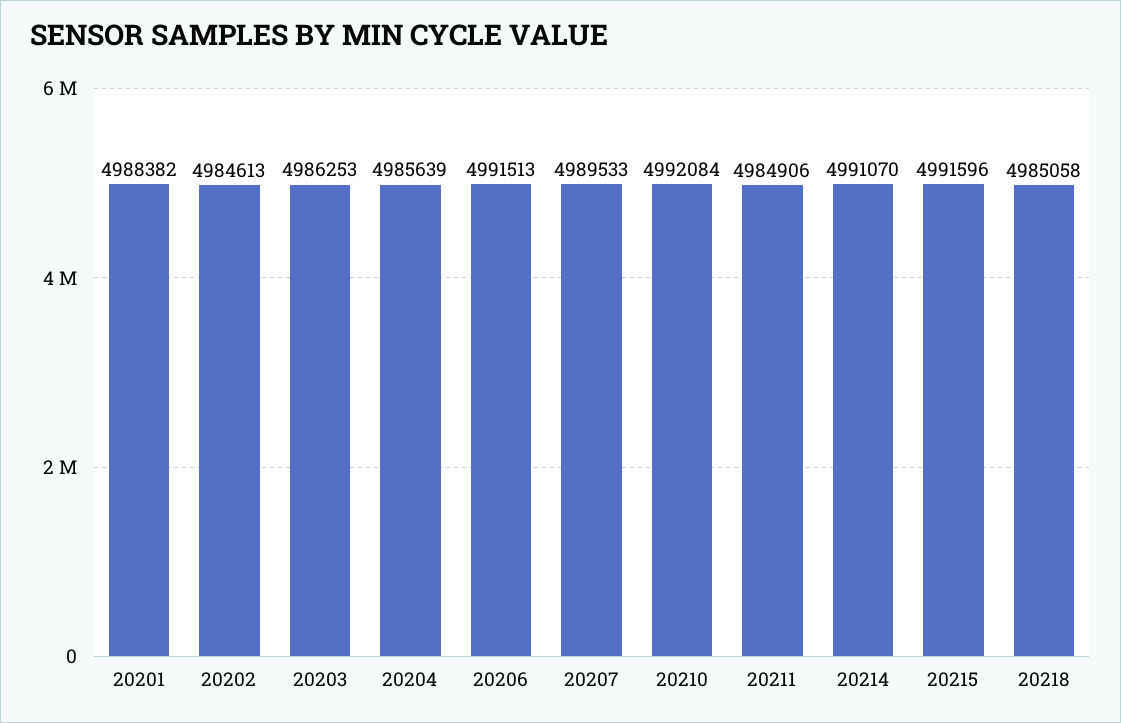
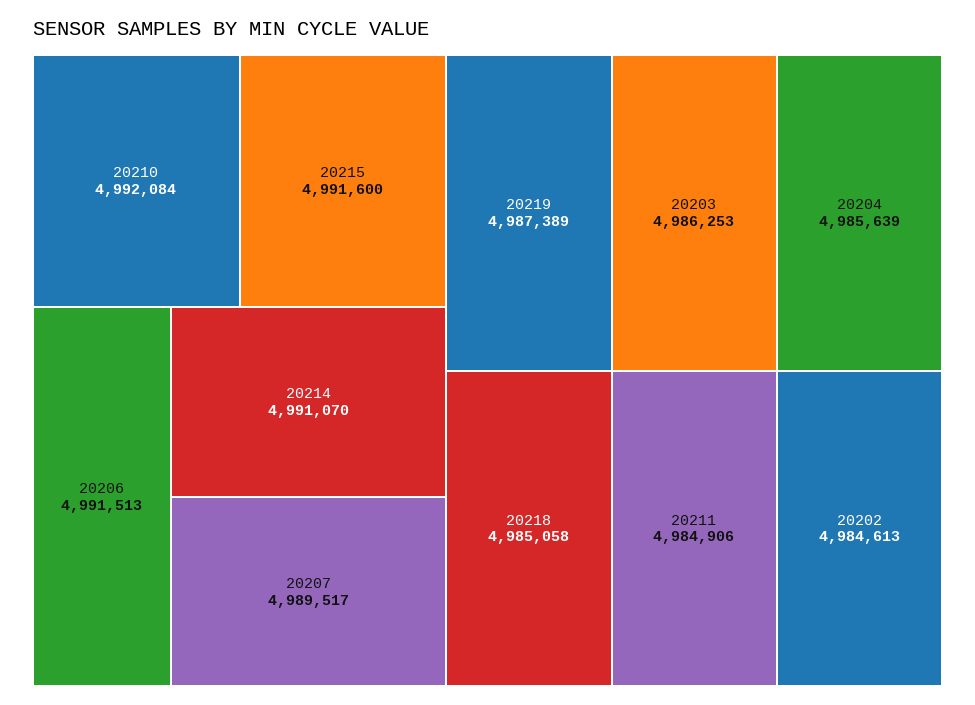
20201: 4988382 -> none
20207: 4989533 -> 4989517
20215: 4991596 -> 4991600
20219: none -> 4987389

